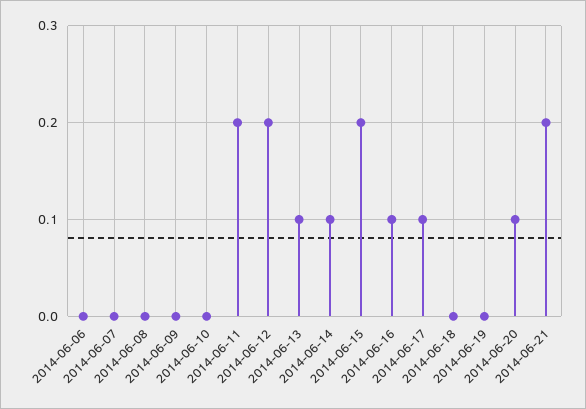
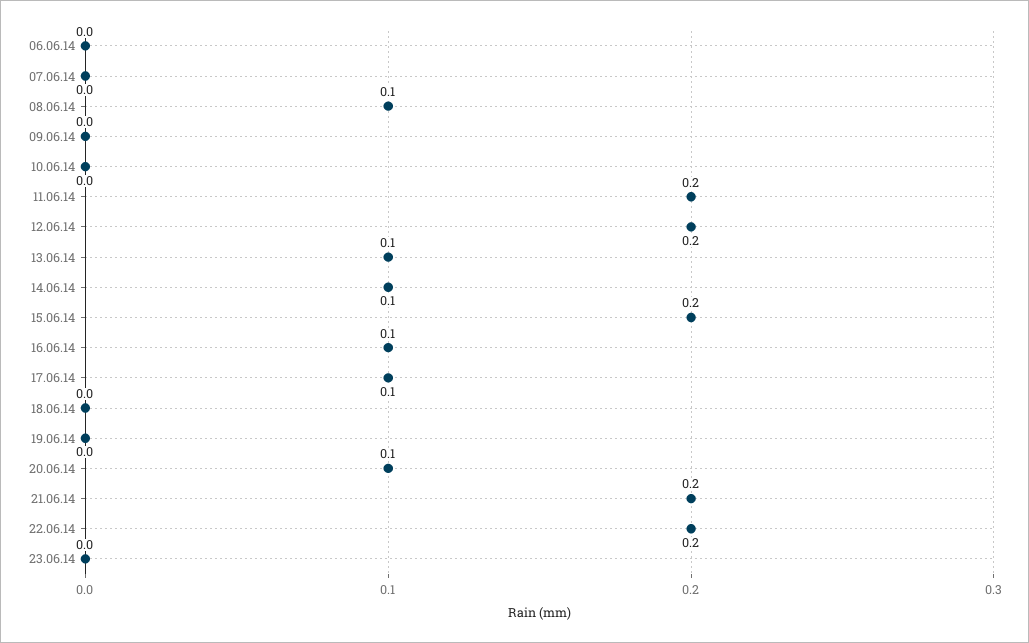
2014-06-08: 0 -> 0.1
22.06.14: none -> 0.2
23.06.14: none -> 0

